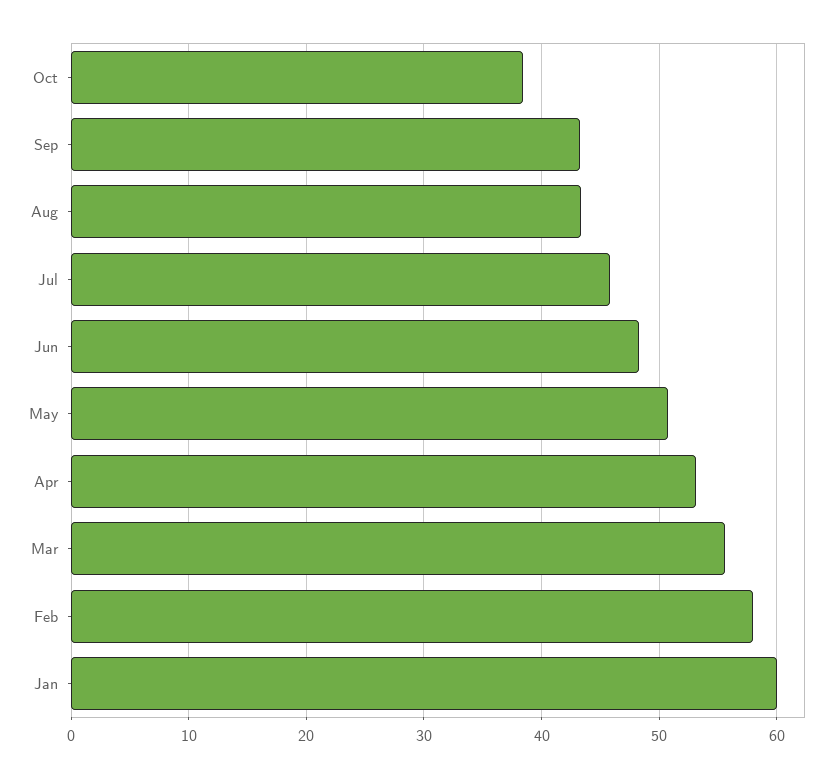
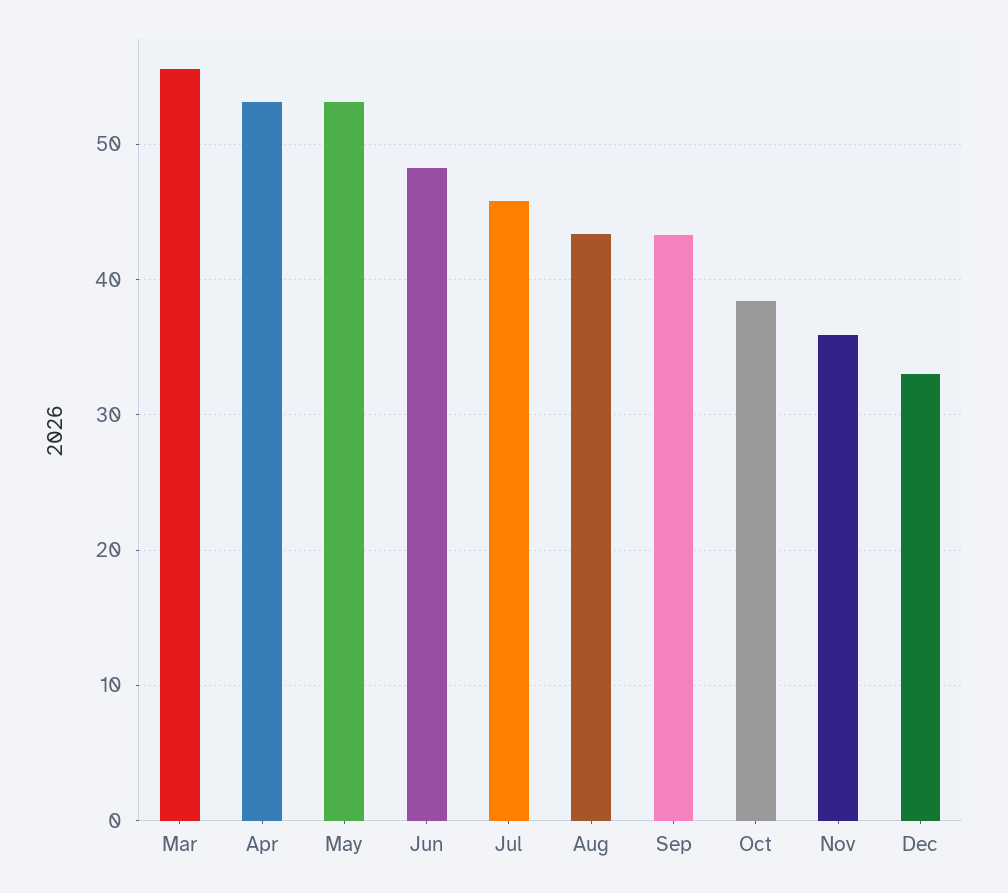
May: 51 -> 53
Feb: 58 -> none
Jan: 60 -> none
Nov: none -> 36
Dec: none -> 33

